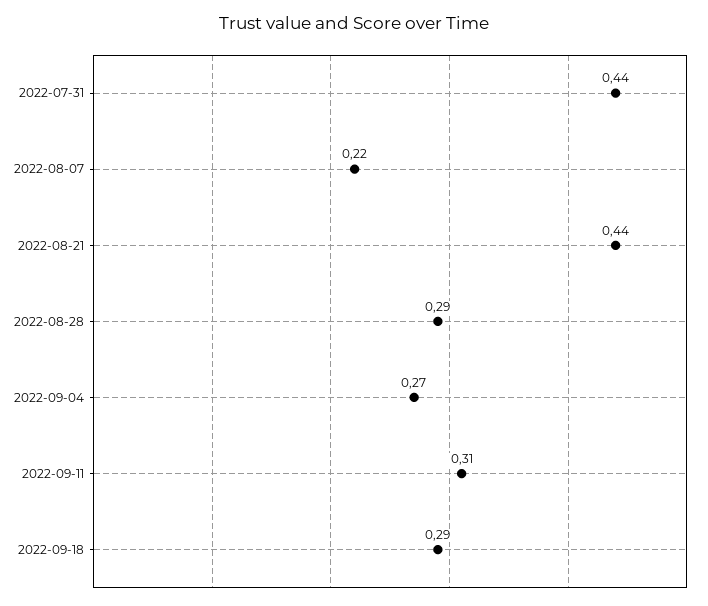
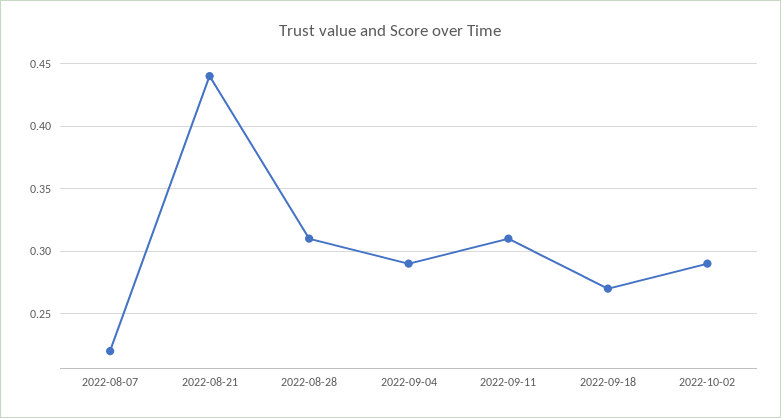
2022-07-31: 0.44 -> none
2022-08-28: 0.29 -> 0.31
2022-09-04: 0.27 -> 0.29
2022-09-18: 0.29 -> 0.27
2022-10-02: none -> 0.29

